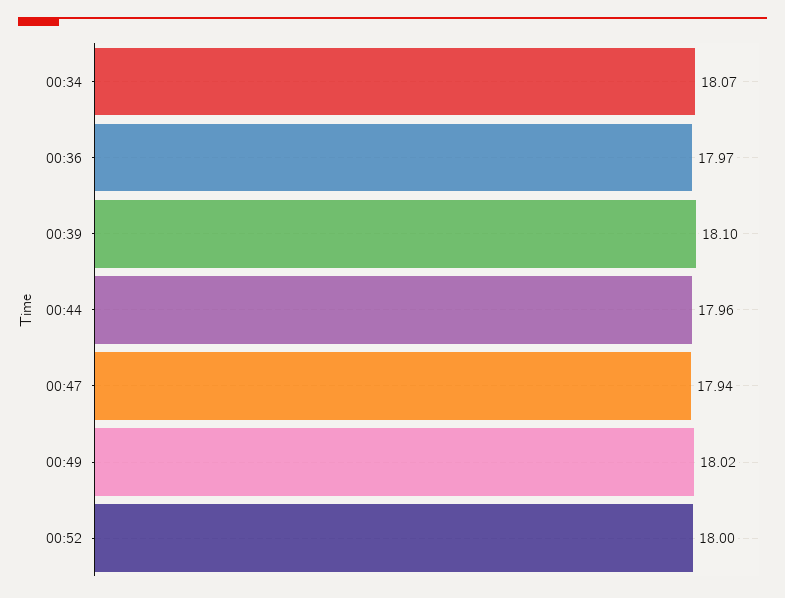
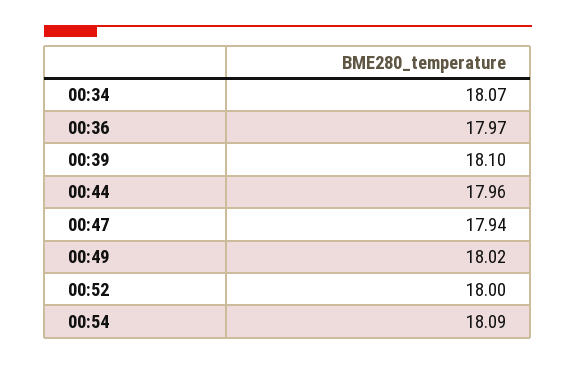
00:54: none -> 18.09

